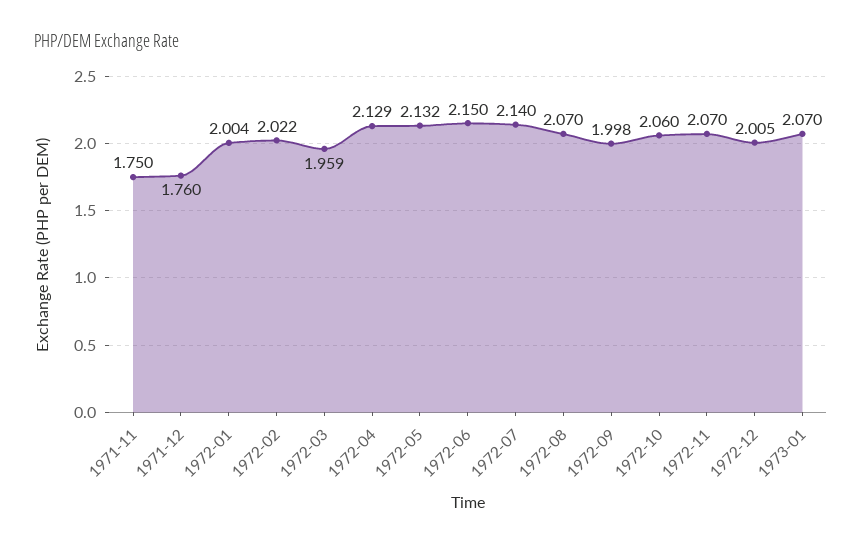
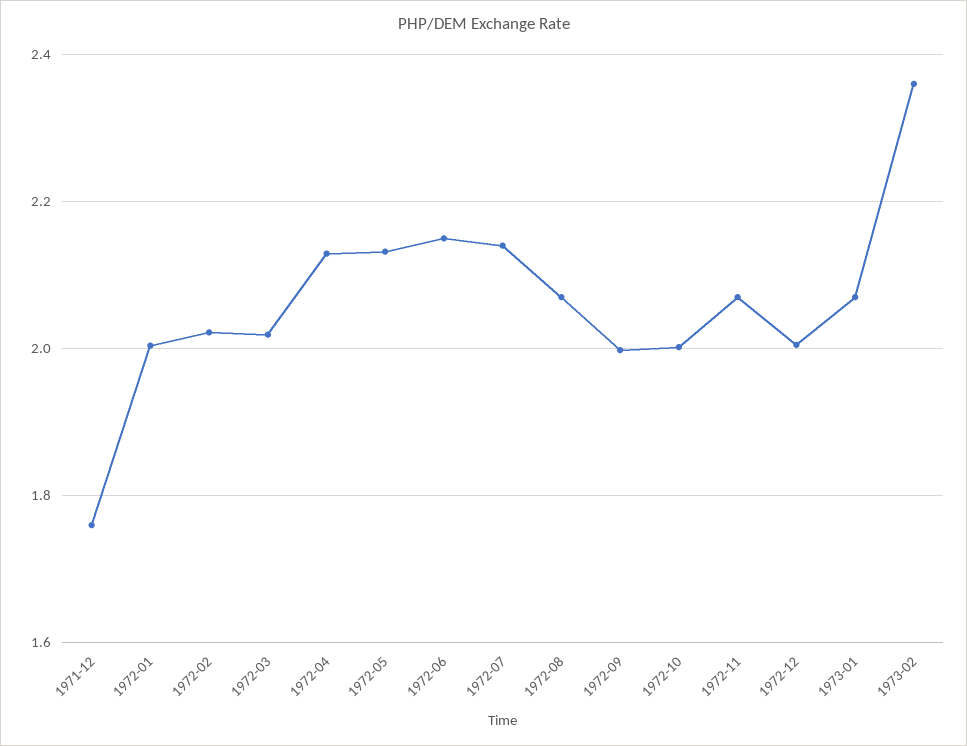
1971-11: 1.75 -> none
1972-03: 1.959 -> 2.02
1972-10: 2.06 -> 2
1973-02: none -> 2.36

